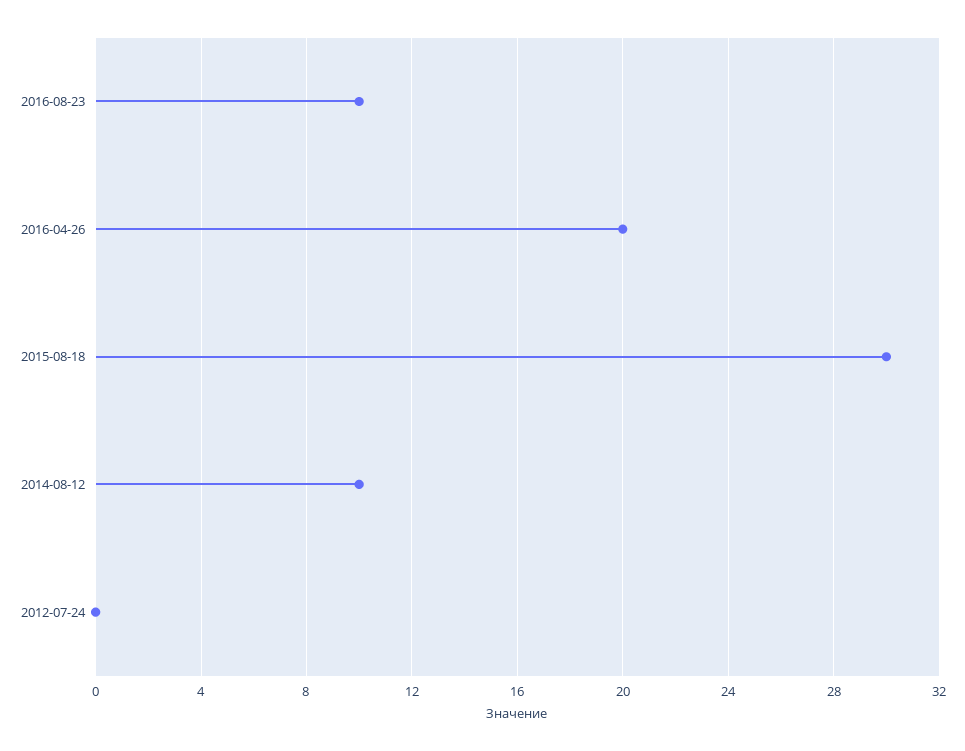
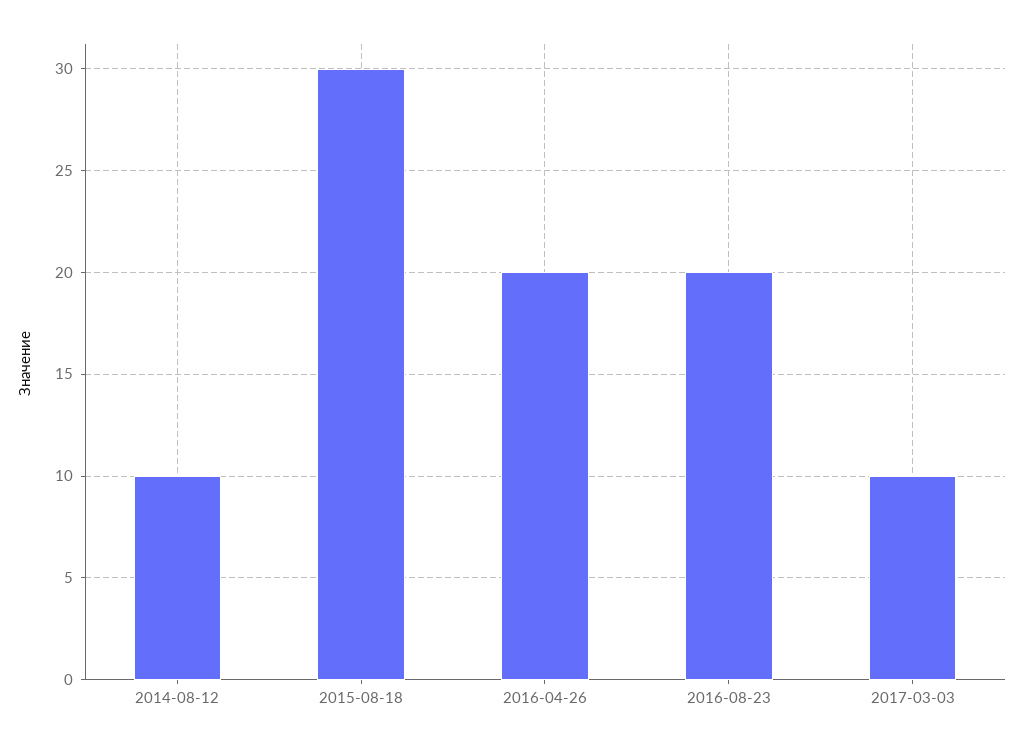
2016-08-23: 10 -> 20
2012-07-24: 0 -> none
2017-03-03: none -> 10

